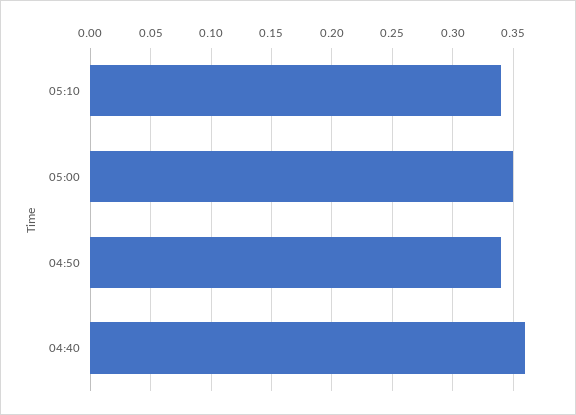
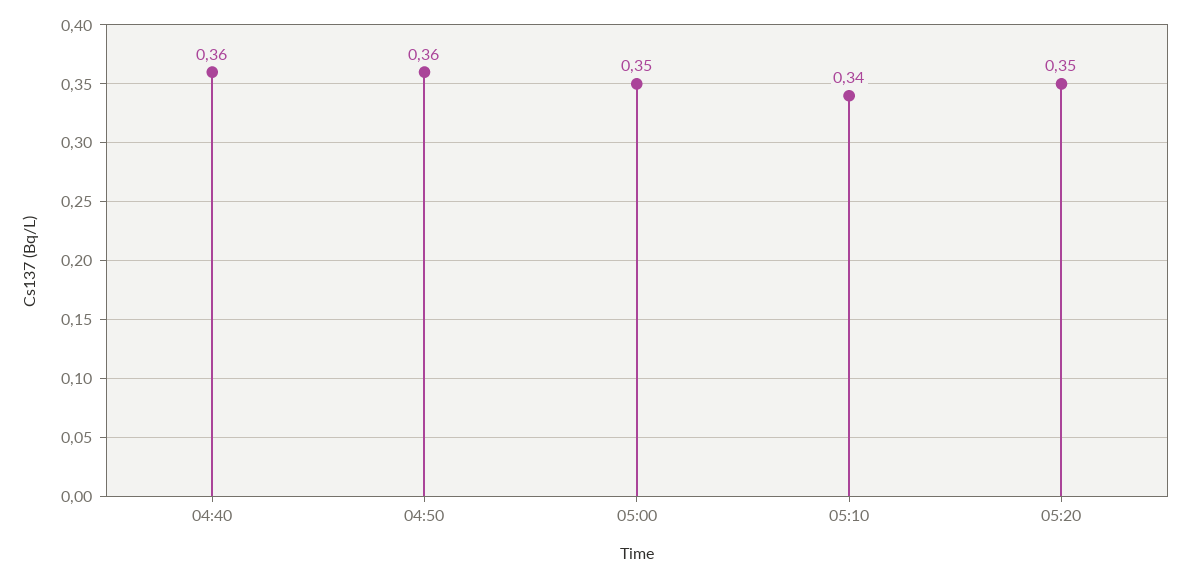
04:50: 0.34 -> 0.36
05:20: none -> 0.35

